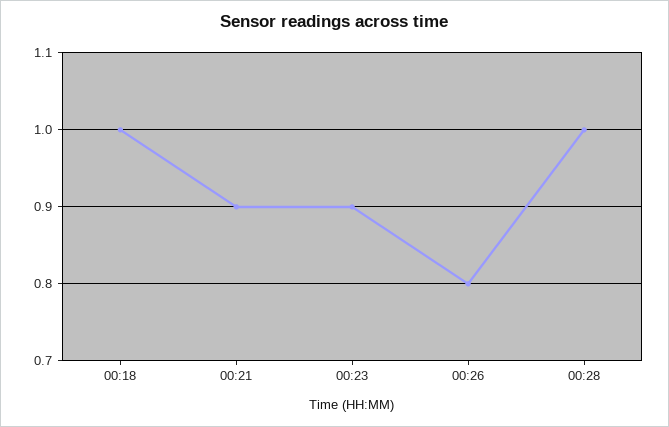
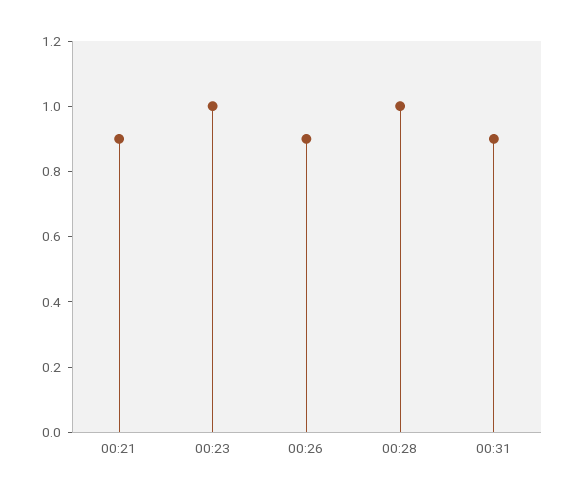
00:18: 1 -> none
00:23: 0.9 -> 1
00:26: 0.8 -> 0.9
00:31: none -> 0.9

